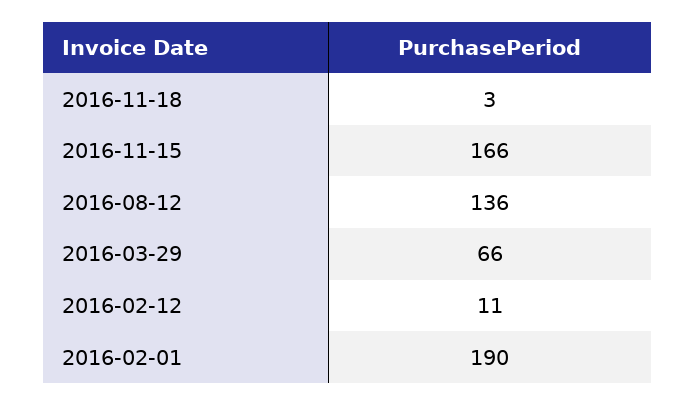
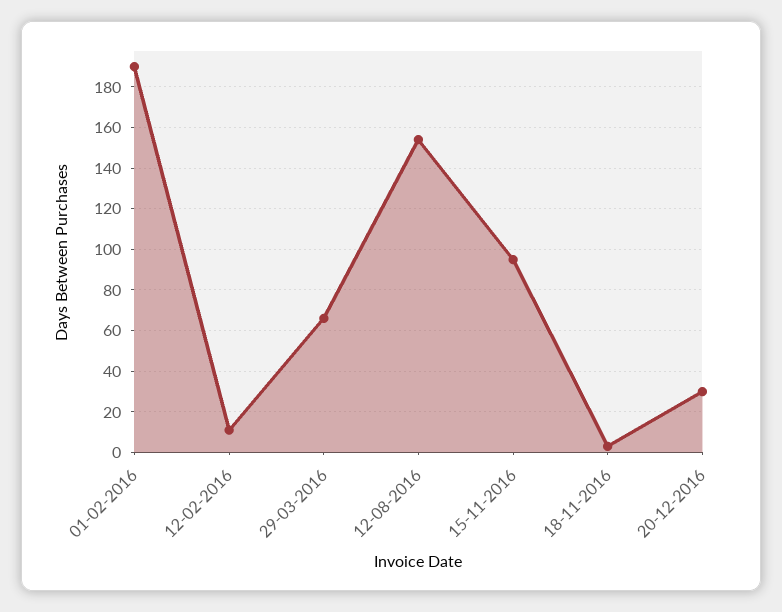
2016-11-15: 166 -> 95
2016-08-12: 136 -> 155
20-12-2016: none -> 30

